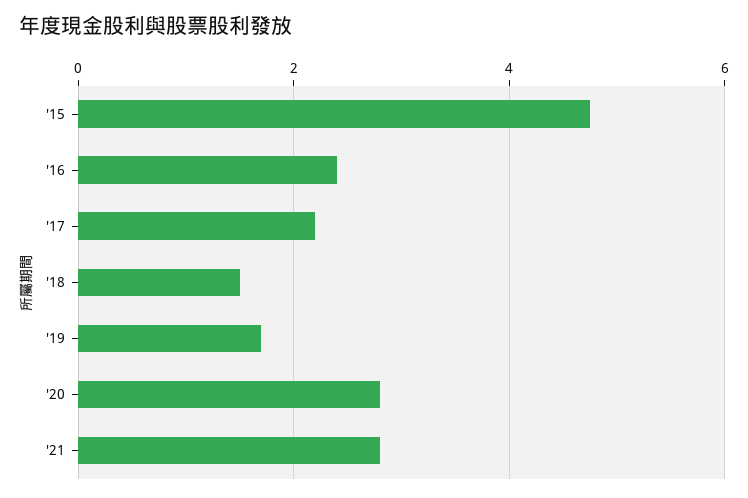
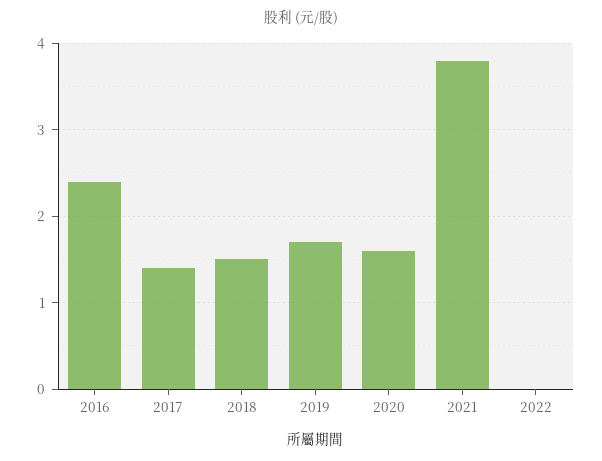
'15: 4.8 -> none
'17: 2.2 -> 1.4
'20: 2.8 -> 1.6
'21: 2.8 -> 3.8
2022: none -> 0

